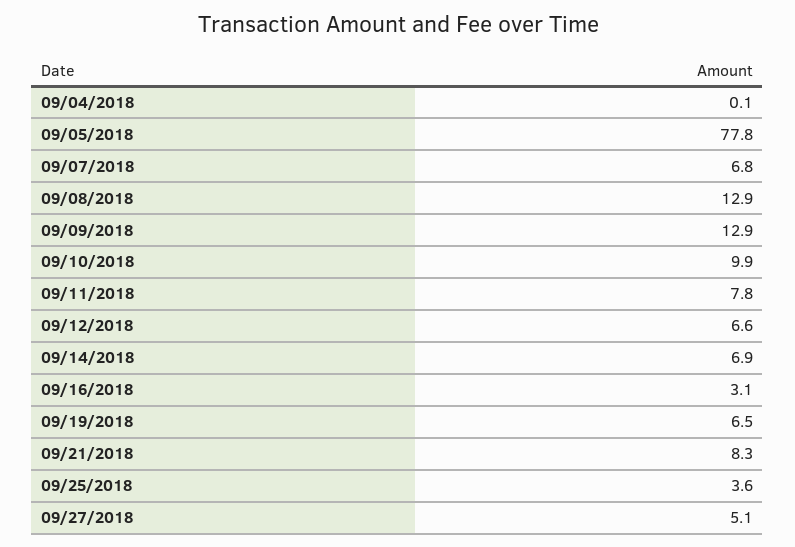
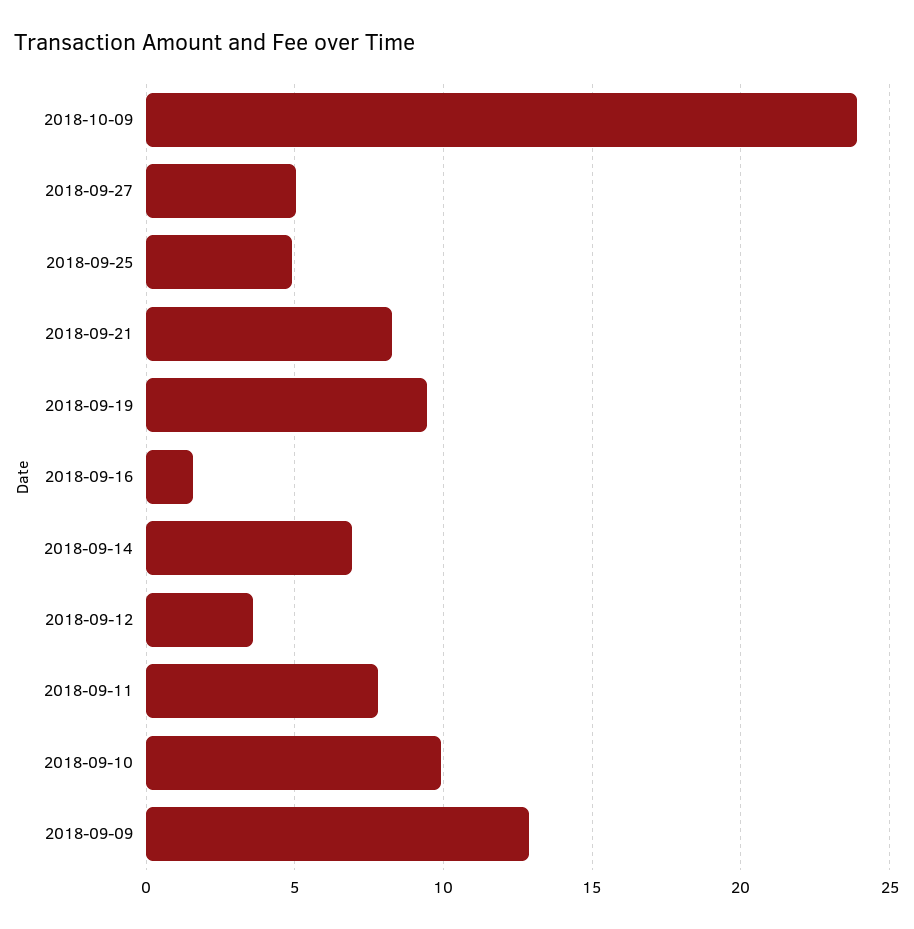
09/04/2018: 0.1 -> none
09/05/2018: 77.8 -> none
09/07/2018: 6.8 -> none
09/08/2018: 12.9 -> none
09/12/2018: 6.6 -> 3.5
09/16/2018: 3.1 -> 1.5
09/19/2018: 6.5 -> 9.5
09/25/2018: 3.6 -> 5
2018-10-09: none -> 24

